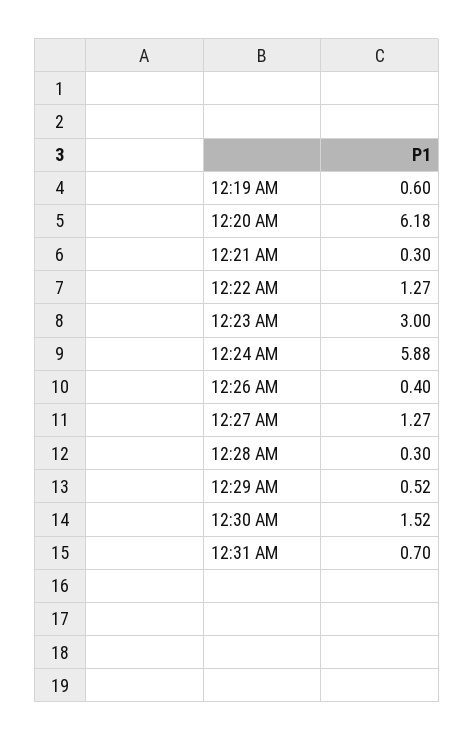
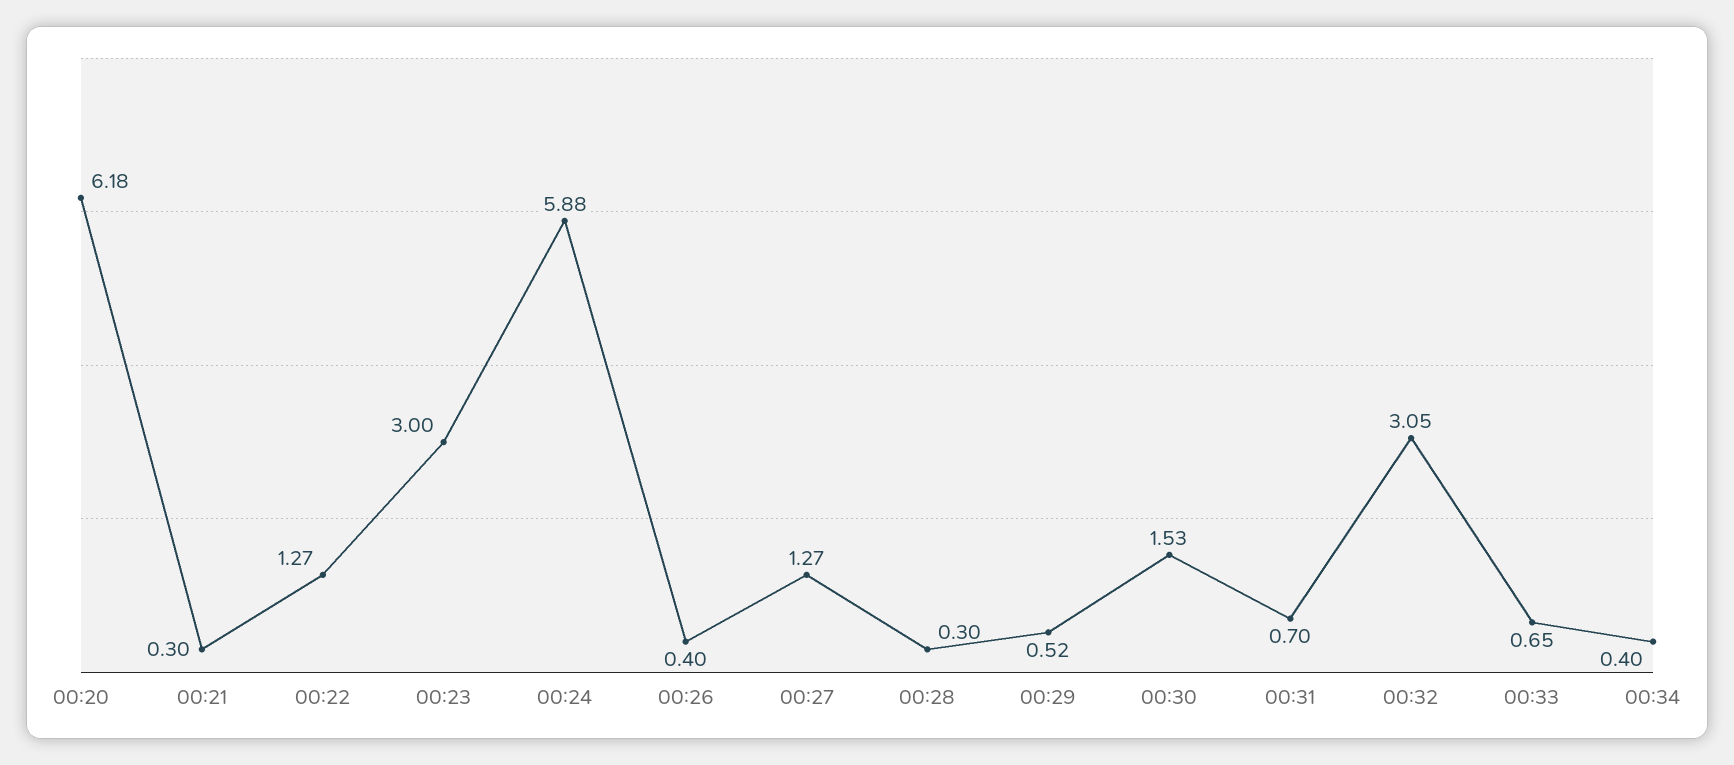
12:19 AM: 0.6 -> none
12:30 AM: 1.52 -> 1.53
00:32: none -> 3.05
00:33: none -> 0.65
00:34: none -> 0.4

